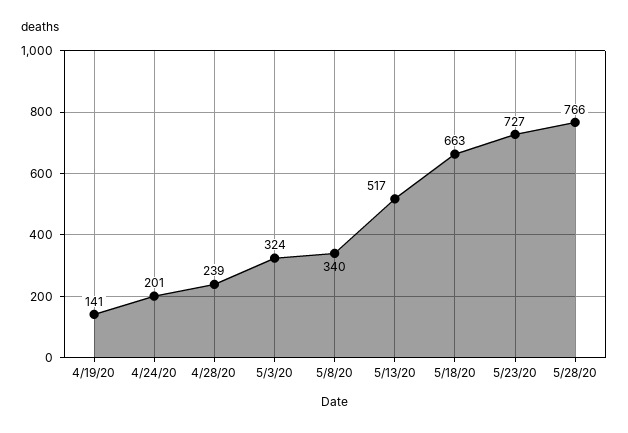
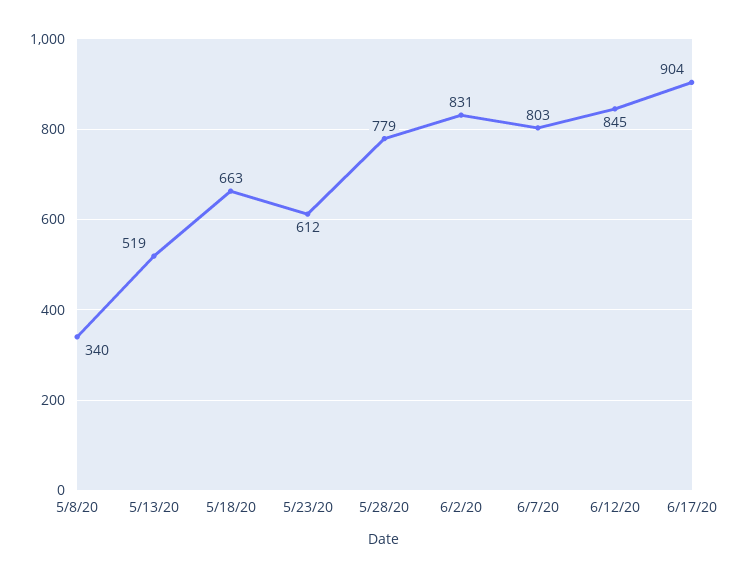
4/19/20: 141 -> none
4/24/20: 201 -> none
4/28/20: 239 -> none
5/3/20: 324 -> none
5/13/20: 517 -> 519
5/23/20: 727 -> 612
5/28/20: 766 -> 779
6/2/20: none -> 831
6/7/20: none -> 803
6/12/20: none -> 845
6/17/20: none -> 904

